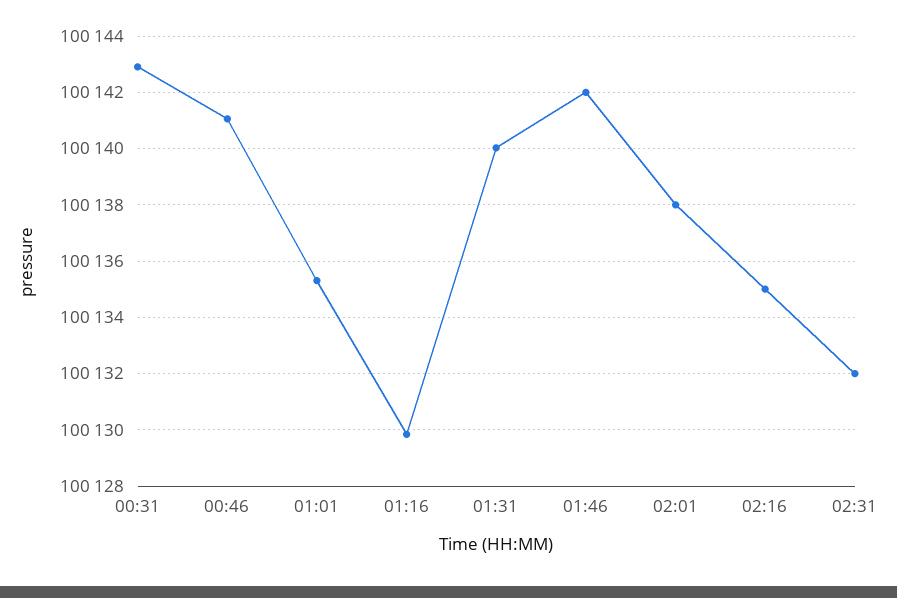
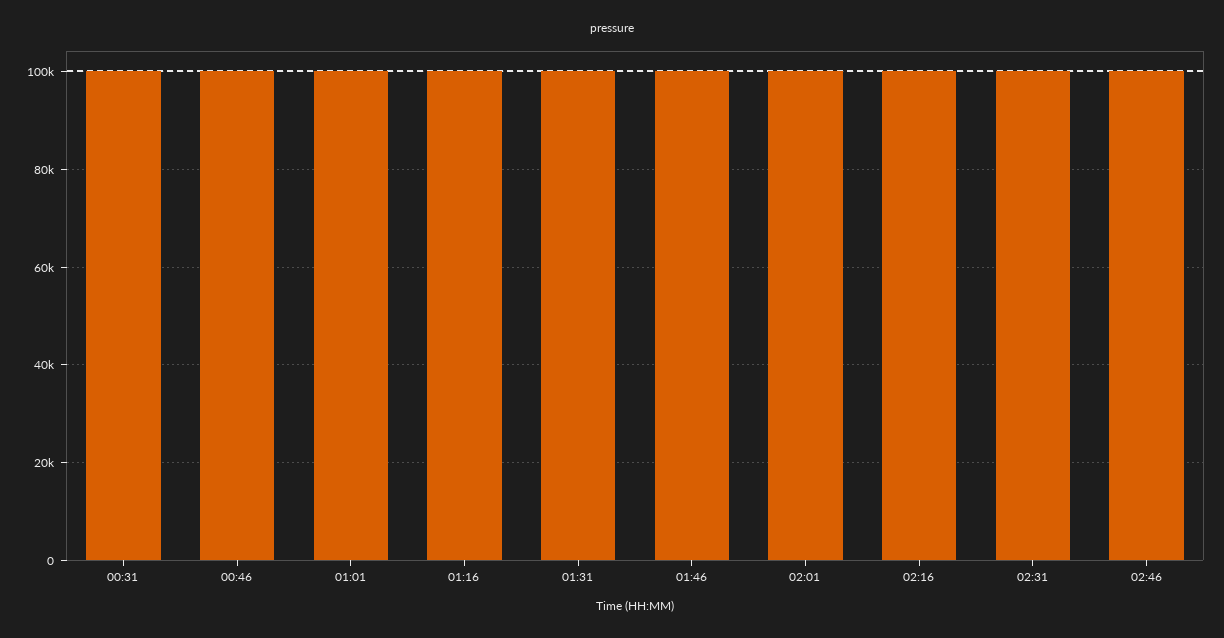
02:46: none -> 100000

